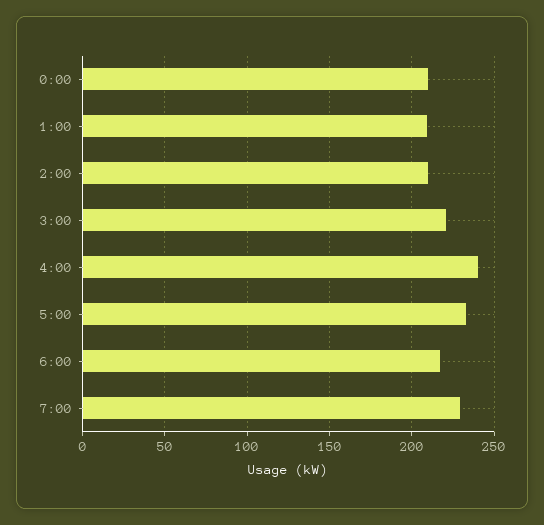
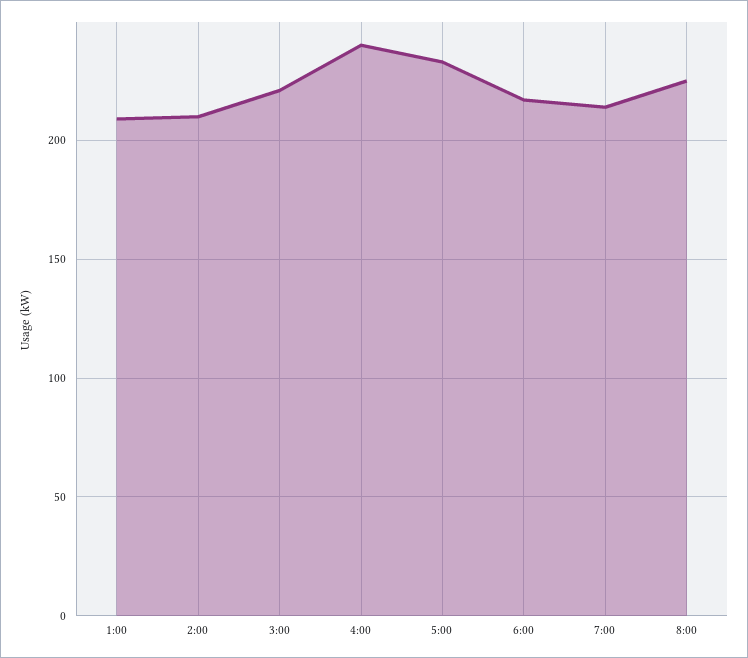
0:00: 210 -> none
7:00: 230 -> 215
8:00: none -> 225

